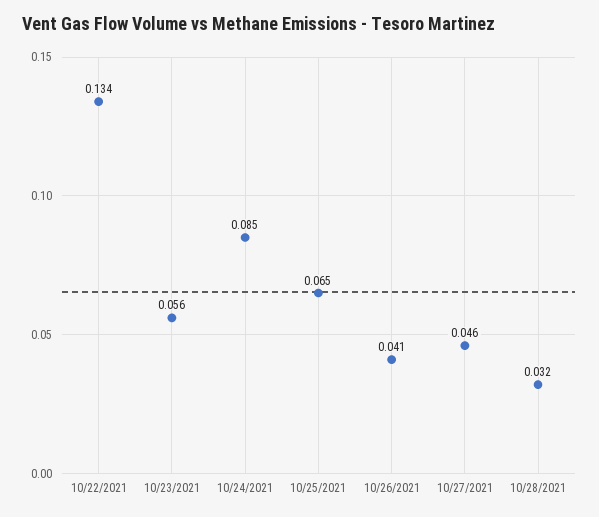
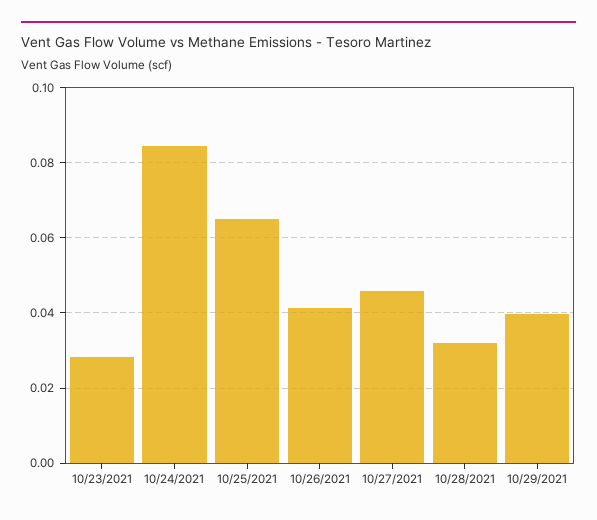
10/22/2021: 0.134 -> none
10/23/2021: 0.056 -> 0.028
10/29/2021: none -> 0.04

